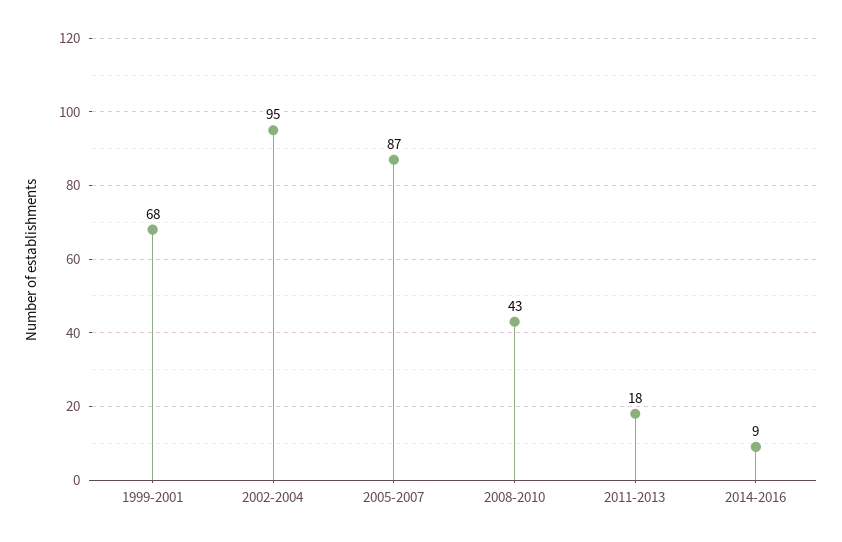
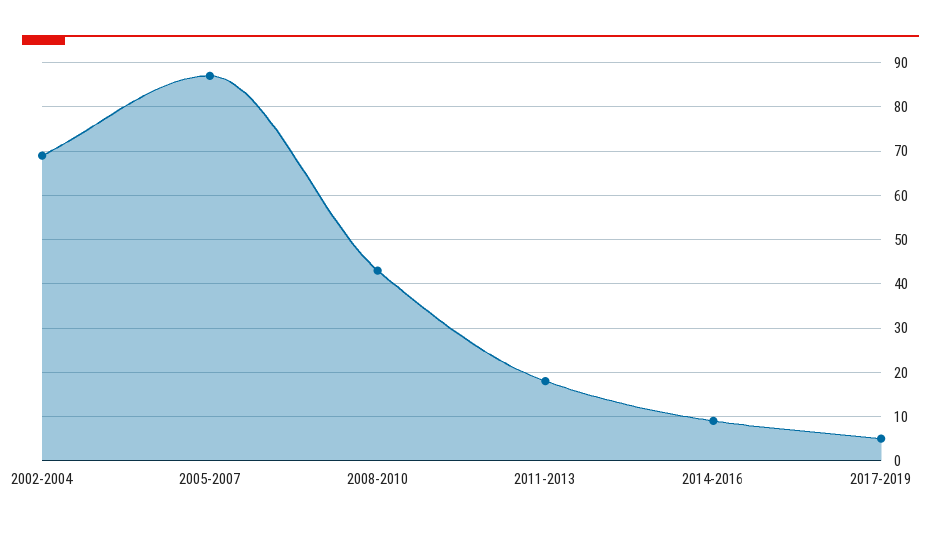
1999-2001: 68 -> none
2002-2004: 95 -> 70
2017-2019: none -> 5

